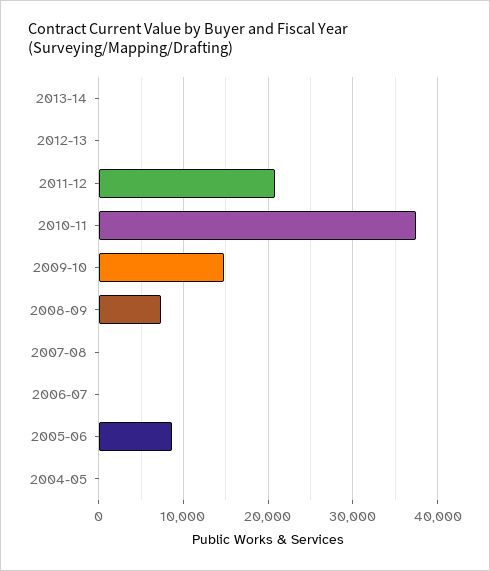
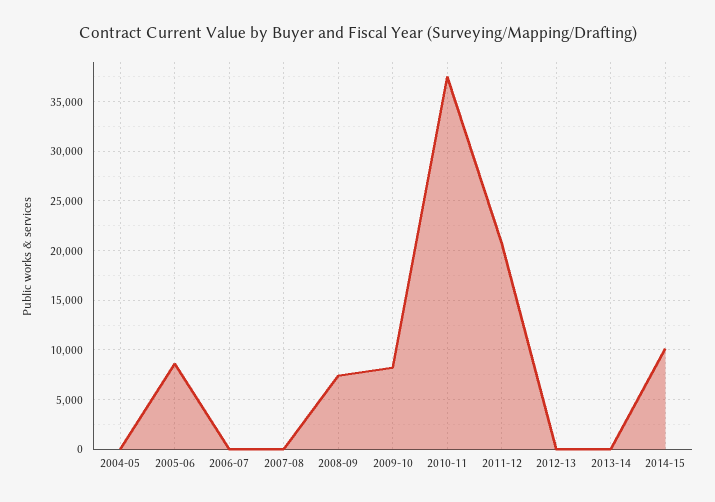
2009-10: 15000 -> 8000
2014-15: none -> 10000

